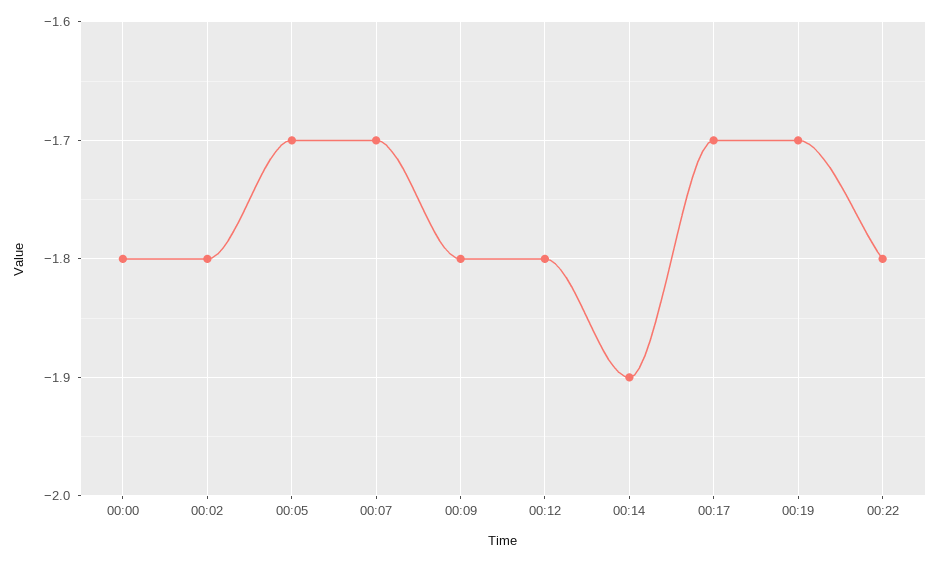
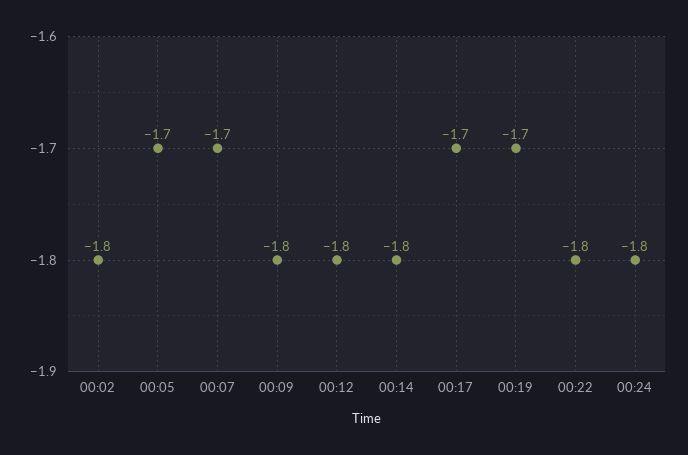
00:00: -1.8 -> none
00:14: -1.9 -> -1.8
00:24: none -> -1.8

